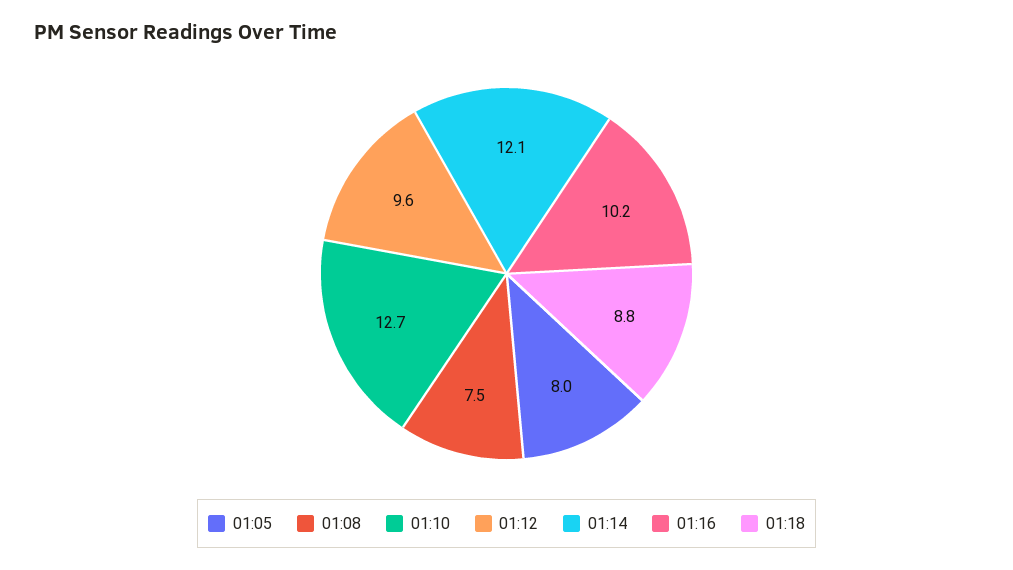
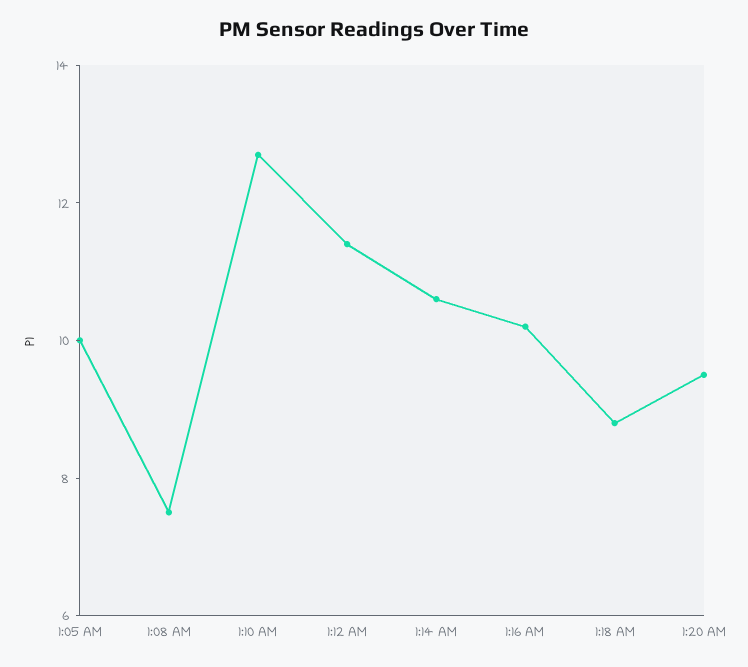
01:05: 8 -> 10
01:12: 9.6 -> 11.5
01:14: 12.1 -> 10.5
1:20 AM: none -> 9.5

